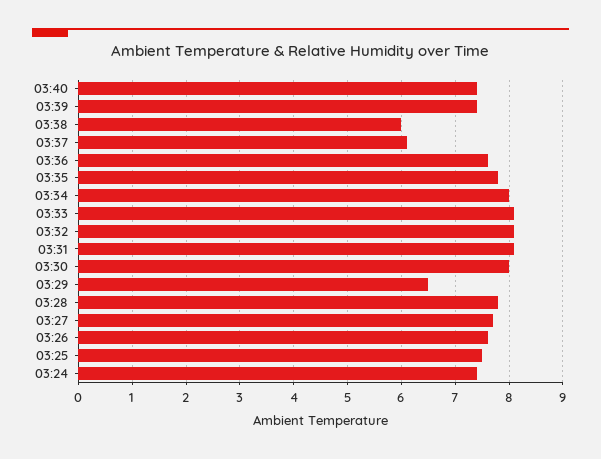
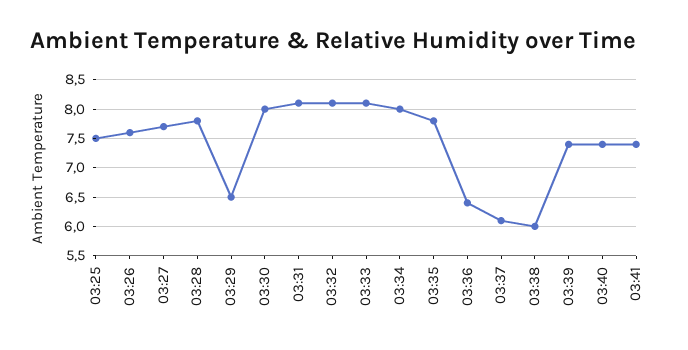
03:36: 7.5 -> 6.5
03:24: 7.5 -> none
03:41: none -> 7.5

